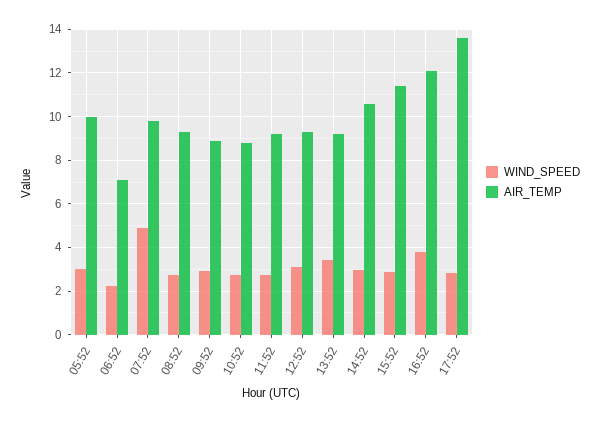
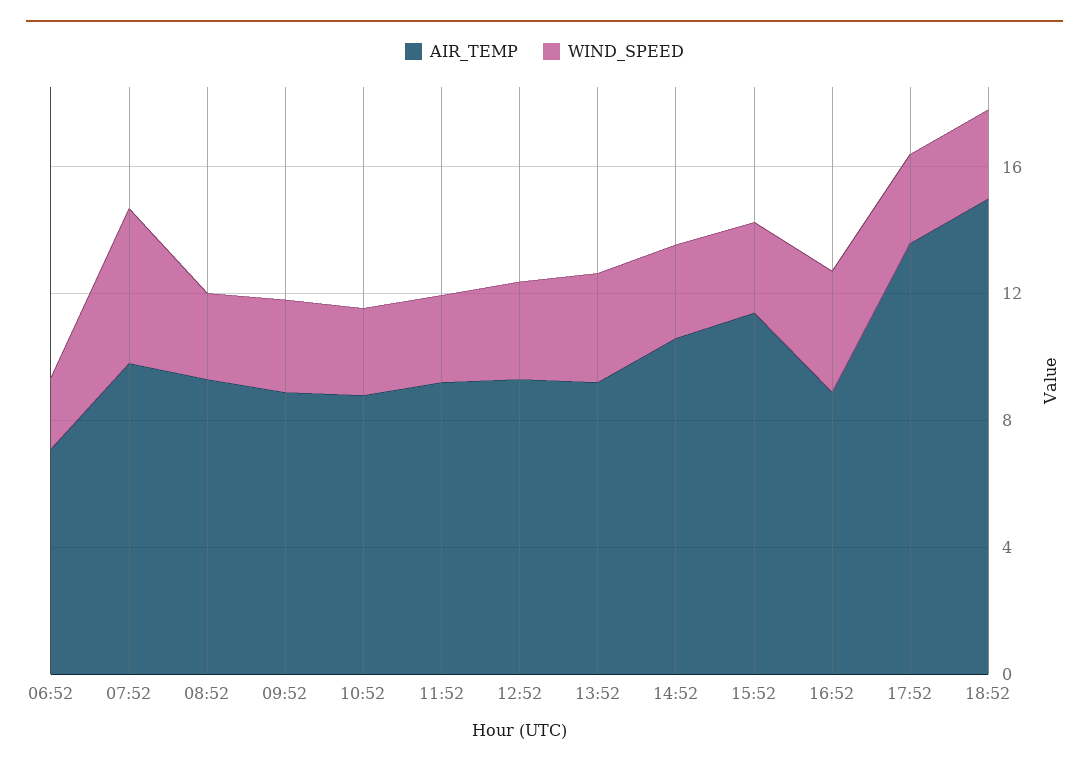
WIND_SPEED, 05:52: 3 -> none
AIR_TEMP, 05:52: 10 -> none
AIR_TEMP, 16:52: 12 -> 9
AIR_TEMP, 18:52: none -> 15
WIND_SPEED, 18:52: none -> 3

